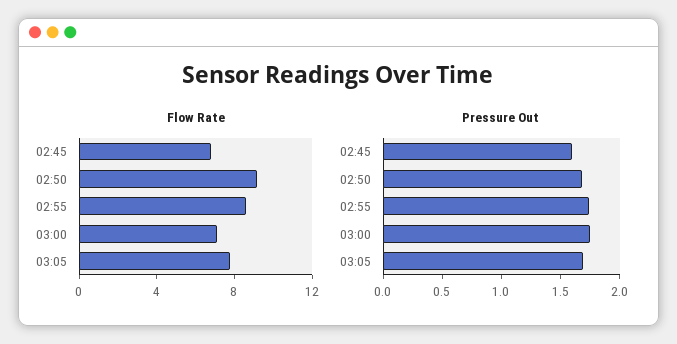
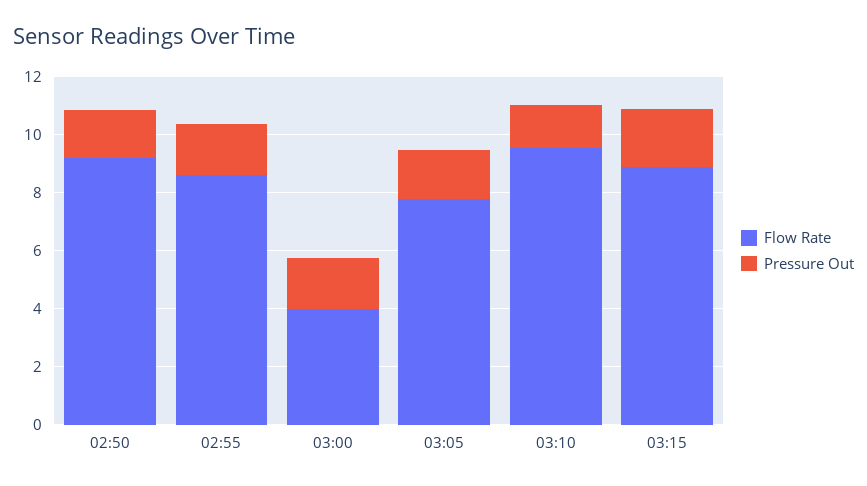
Flow Rate, 02:45: 7 -> none
Flow Rate, 03:00: 7 -> 4
Pressure Out, 02:45: 1.6 -> none
Flow Rate, 03:10: none -> 9.5
Pressure Out, 03:10: none -> 1.5
Flow Rate, 03:15: none -> 9
Pressure Out, 03:15: none -> 2

